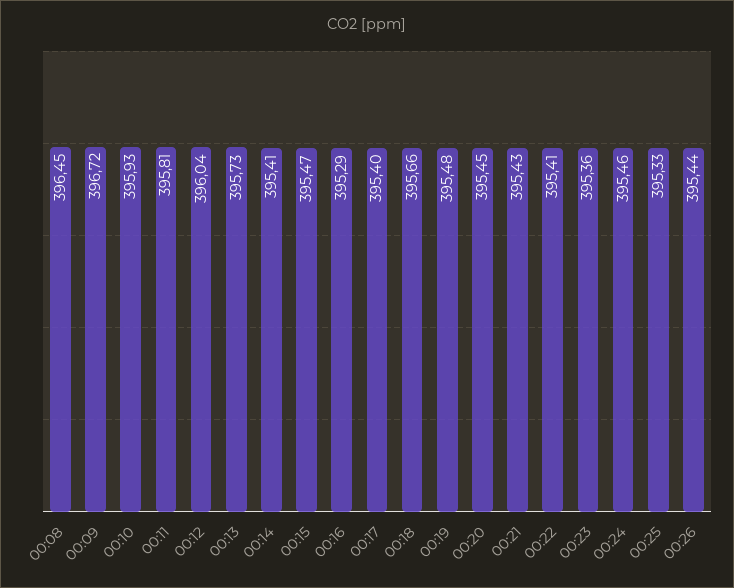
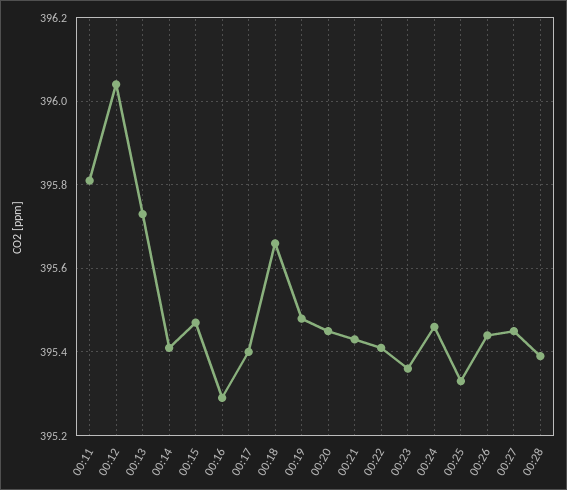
00:08: 396.45 -> none
00:09: 396.72 -> none
00:10: 395.93 -> none
00:27: none -> 395.45
00:28: none -> 395.4

